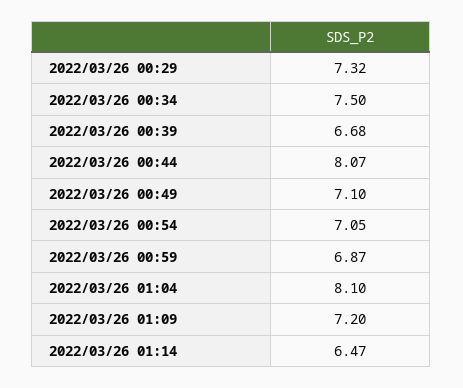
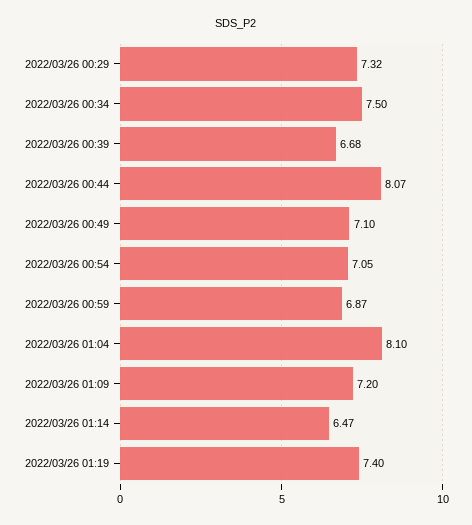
2022/03/26 01:19: none -> 7.4

